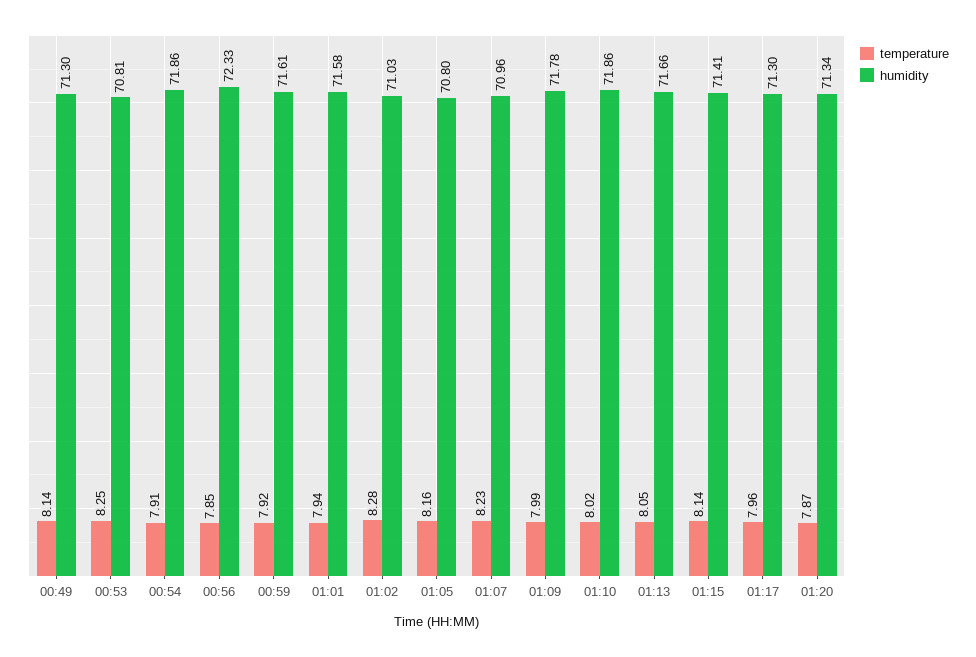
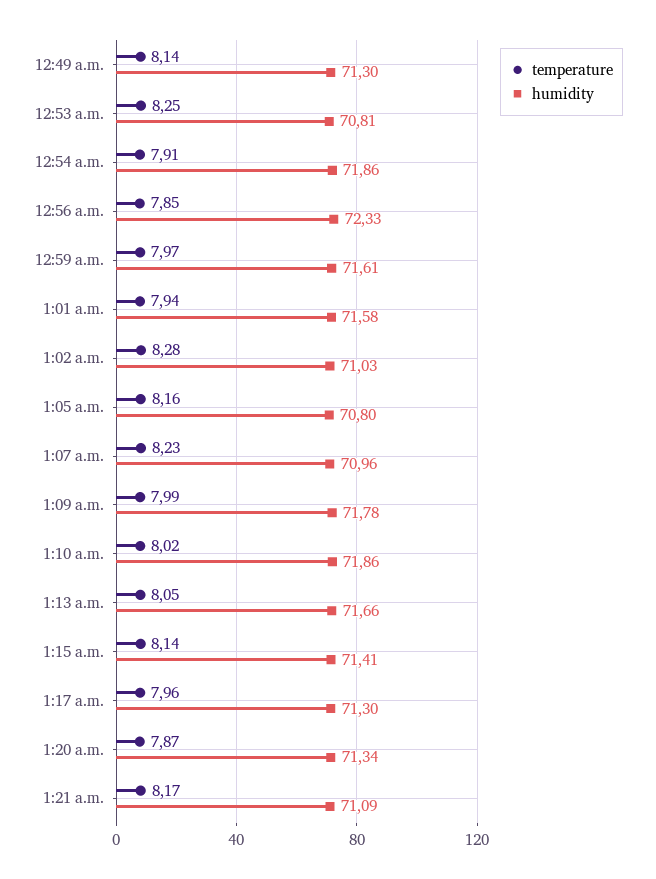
temperature, 00:59: 7.92 -> 7.97
temperature, 1:21 a.m.: none -> 8.17
humidity, 1:21 a.m.: none -> 71.09

